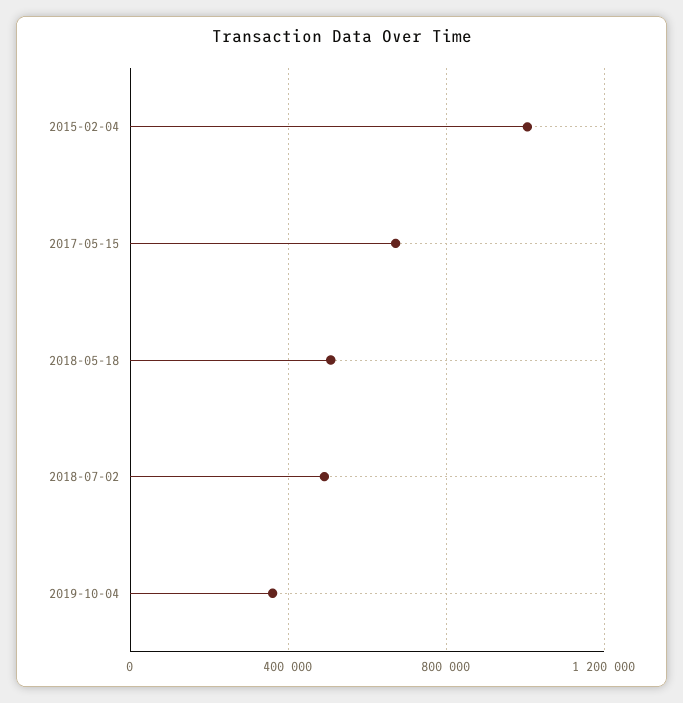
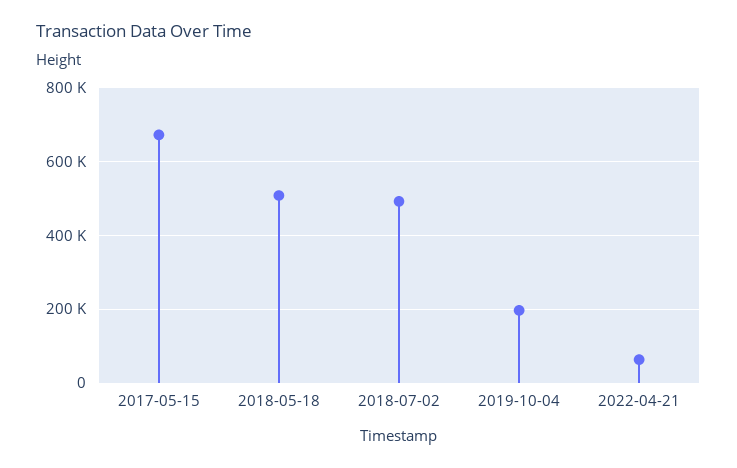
2015-02-04: 1000000 -> none
2019-10-04: 350000 -> 200000
2022-04-21: none -> 60000

